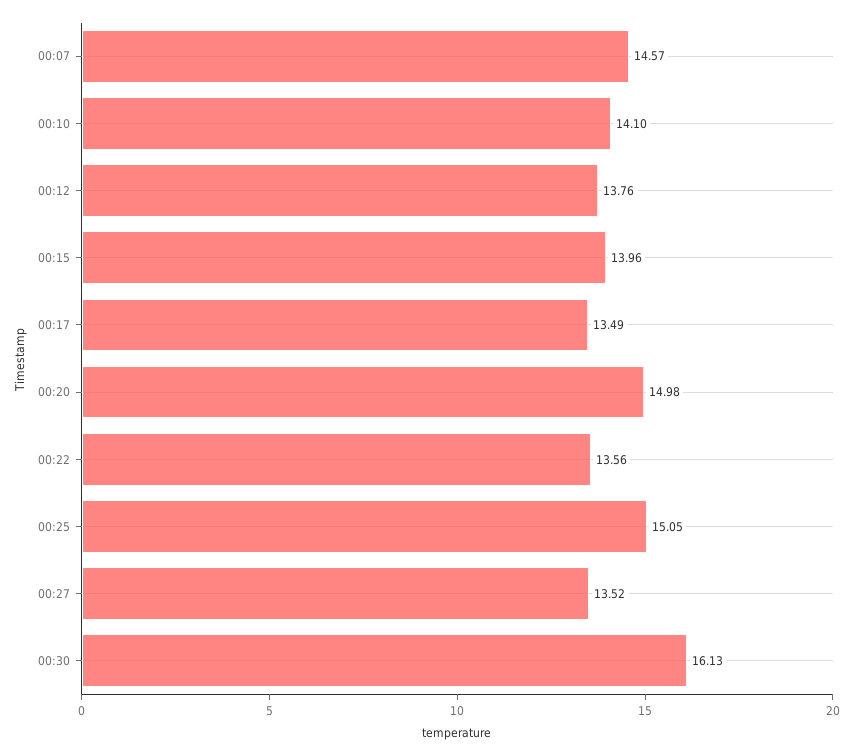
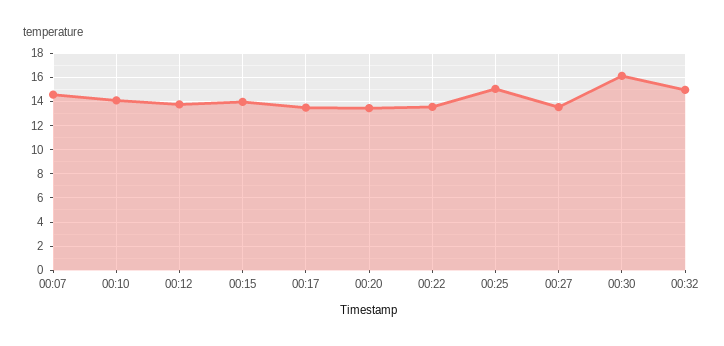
00:20: 14.98 -> 13.5
00:32: none -> 15

